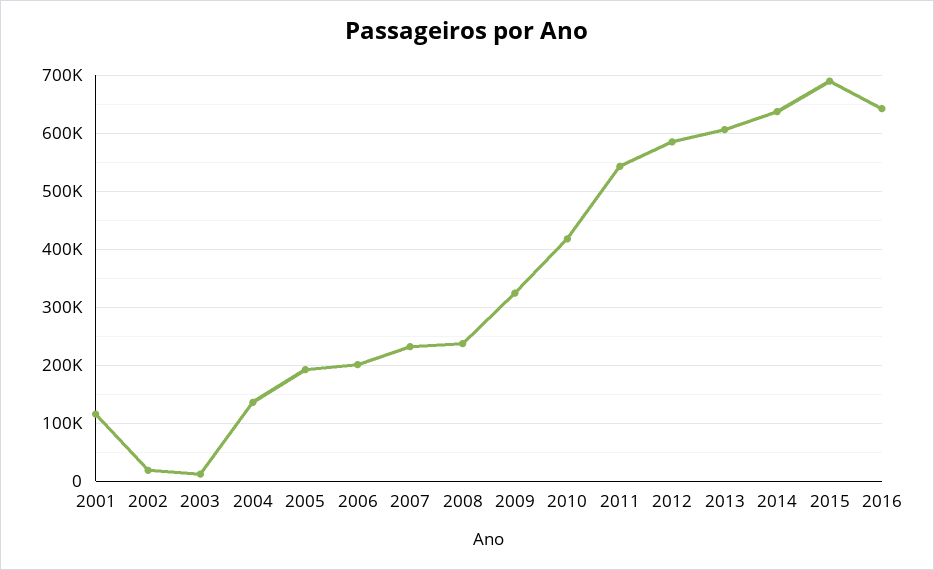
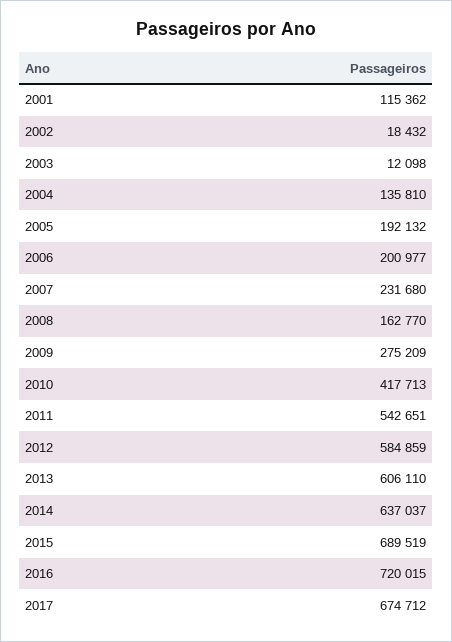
2008: 240000 -> 162770
2009: 320000 -> 275209
2016: 640000 -> 720015
2017: none -> 674712

